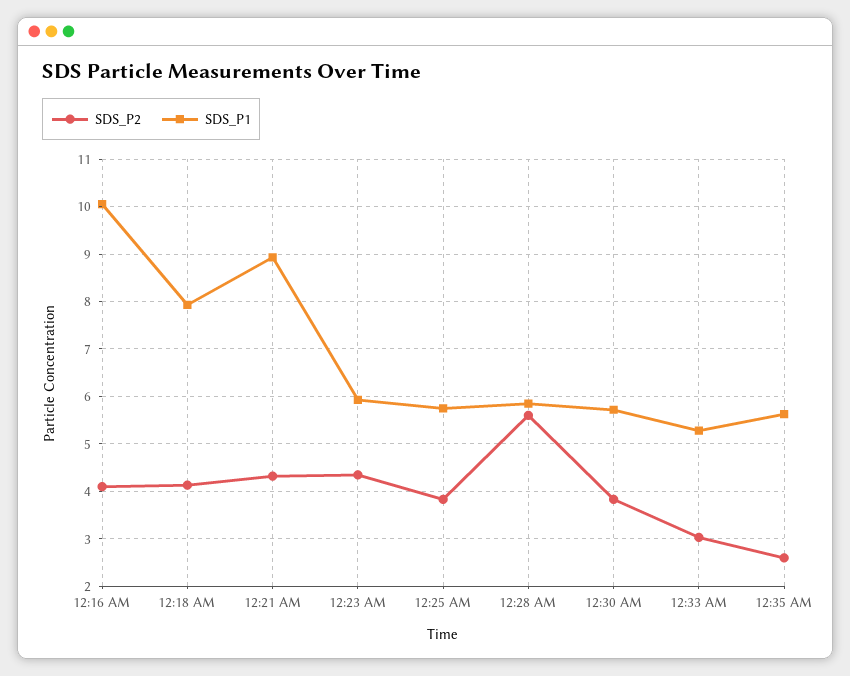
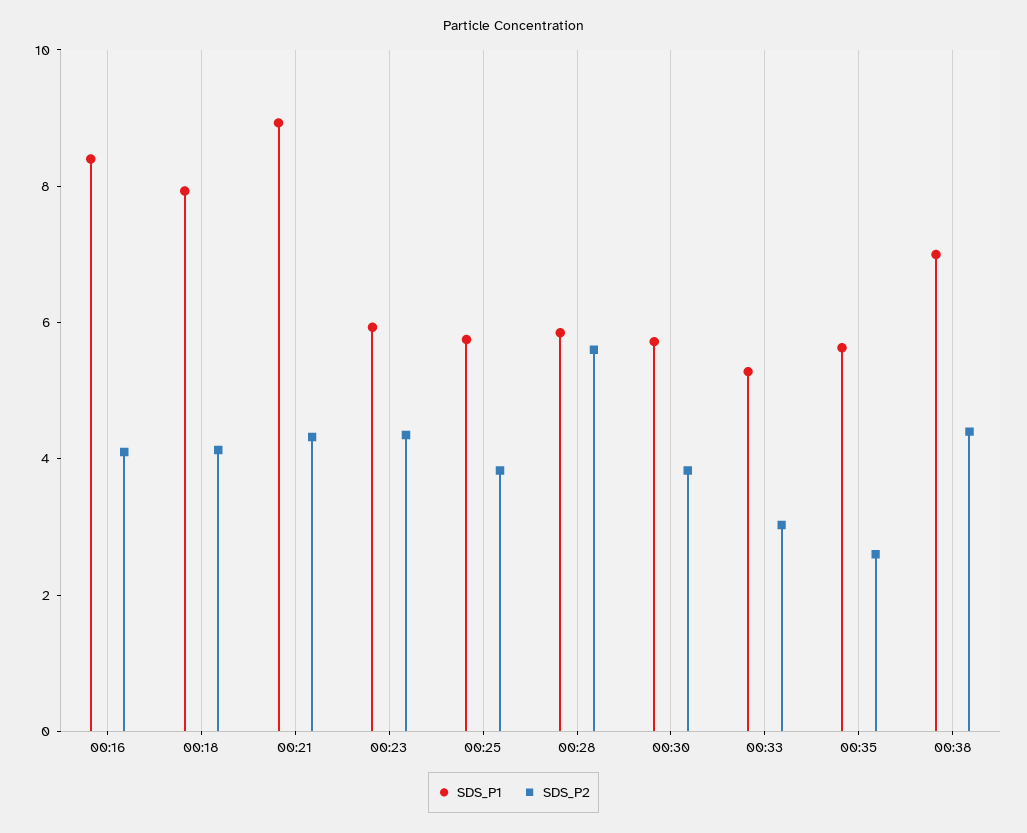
SDS_P1, 12:16 AM: 10 -> 8.5
SDS_P1, 00:38: none -> 7
SDS_P2, 00:38: none -> 4.5

